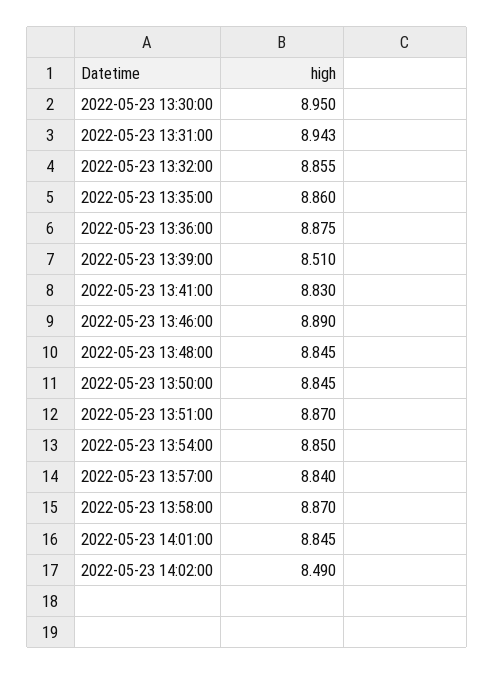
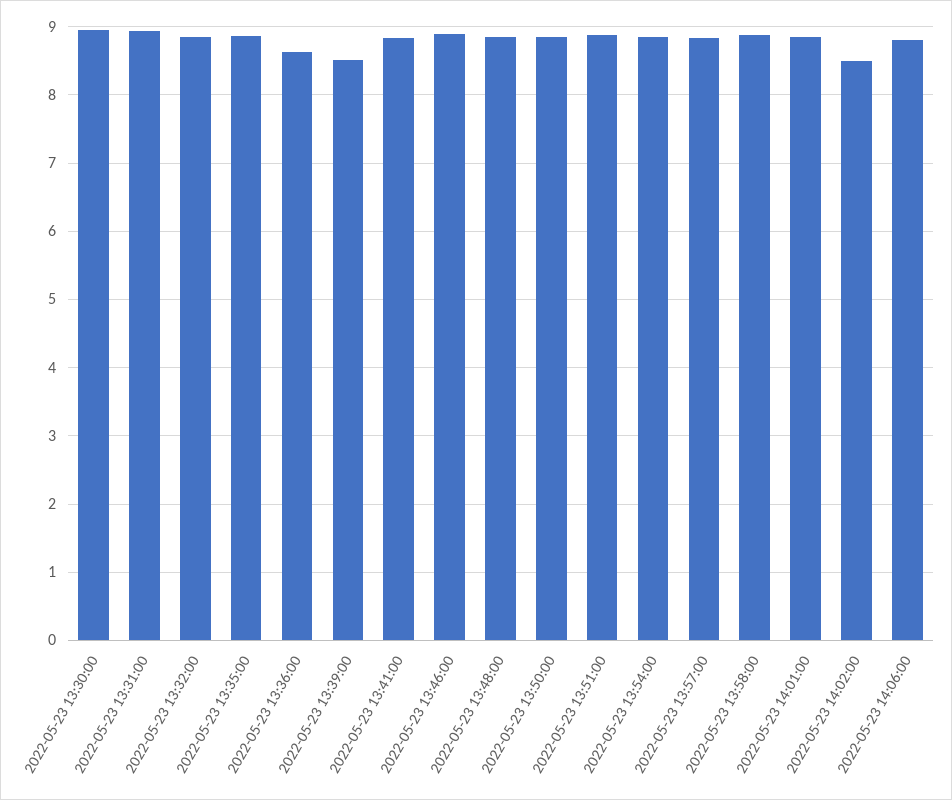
2022-05-23 13:36:00: 8.875 -> 8.6
2022-05-23 14:06:00: none -> 8.8

